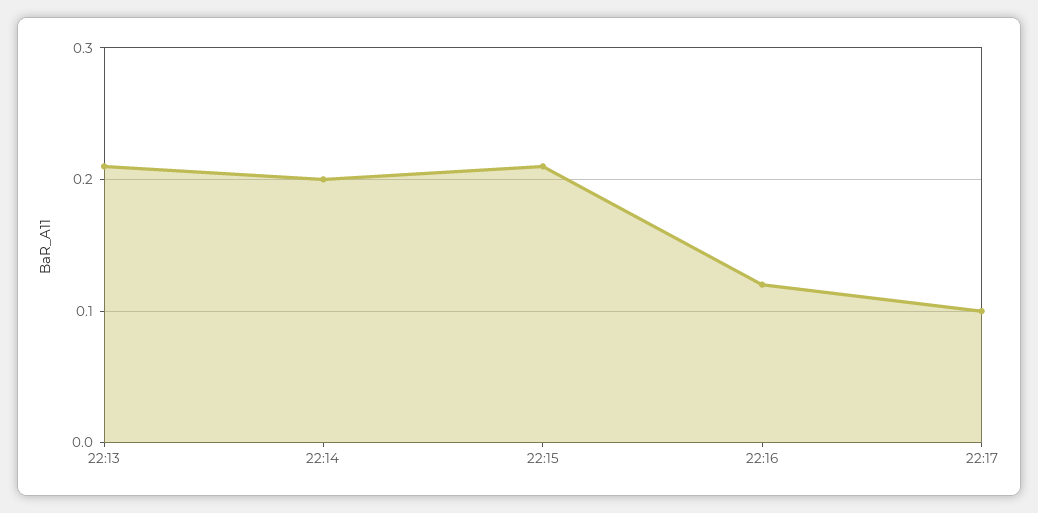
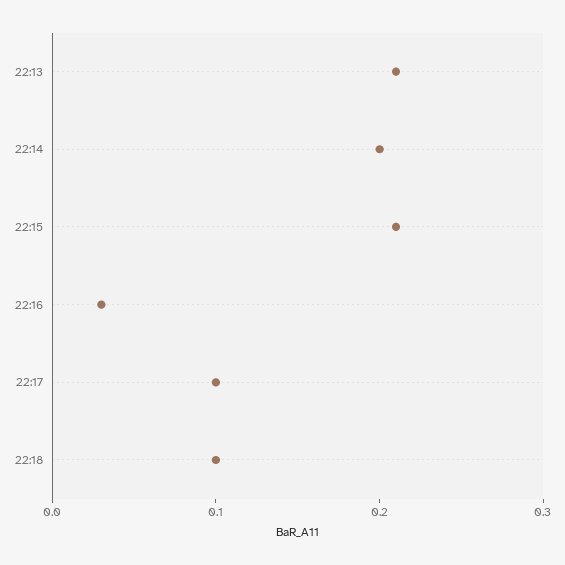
22:16: 0.12 -> 0.03
22:18: none -> 0.1

